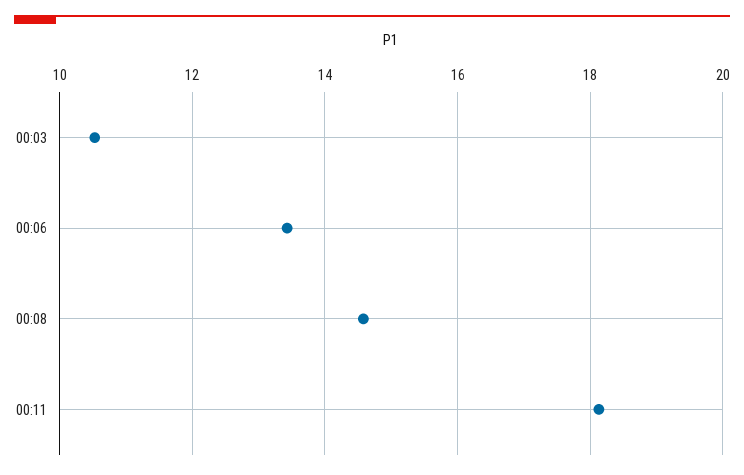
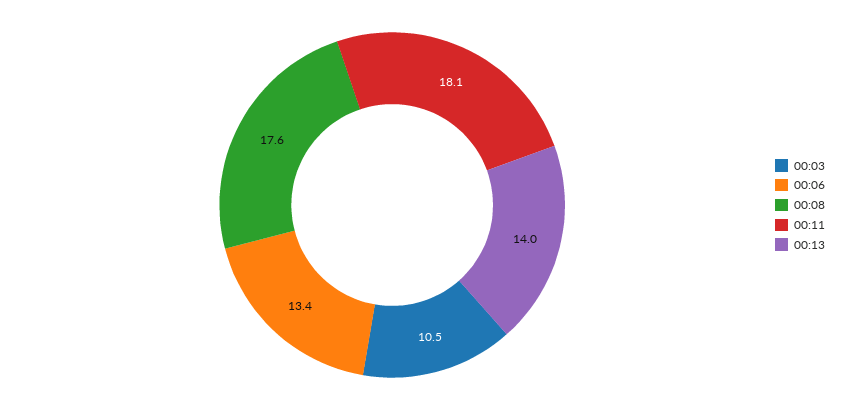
00:08: 14.6 -> 17.6
00:13: none -> 14

